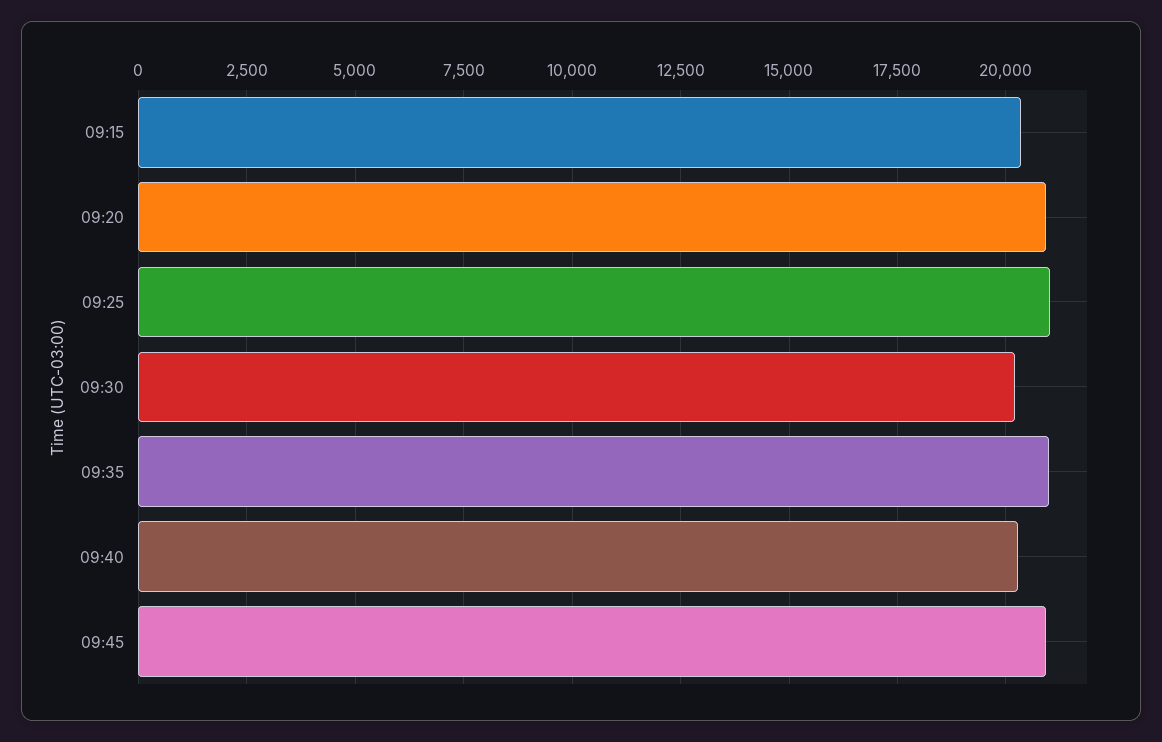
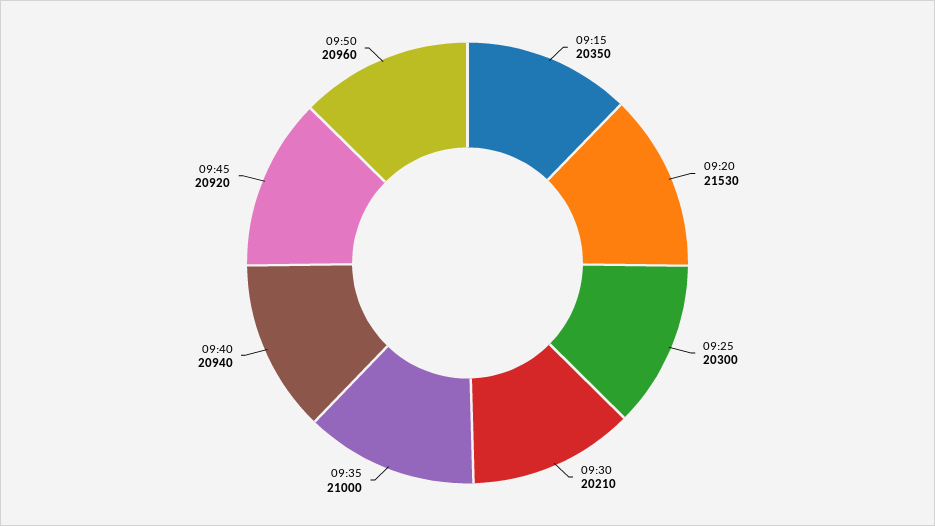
09:20: 21000 -> 21530
09:25: 21000 -> 20300
09:40: 20250 -> 20940
09:50: none -> 20960

